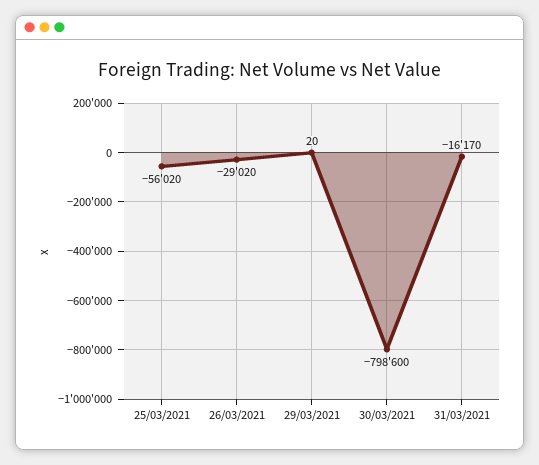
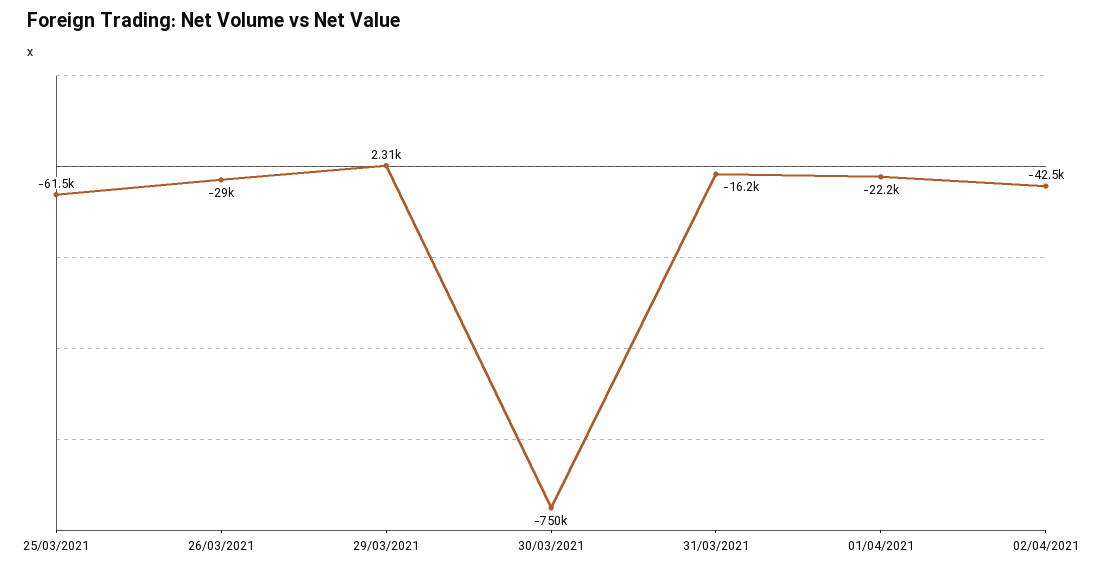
25/03/2021: -56020 -> -61500
29/03/2021: 20 -> 2310
30/03/2021: -798600 -> -750000
01/04/2021: none -> -22200
02/04/2021: none -> -42500

